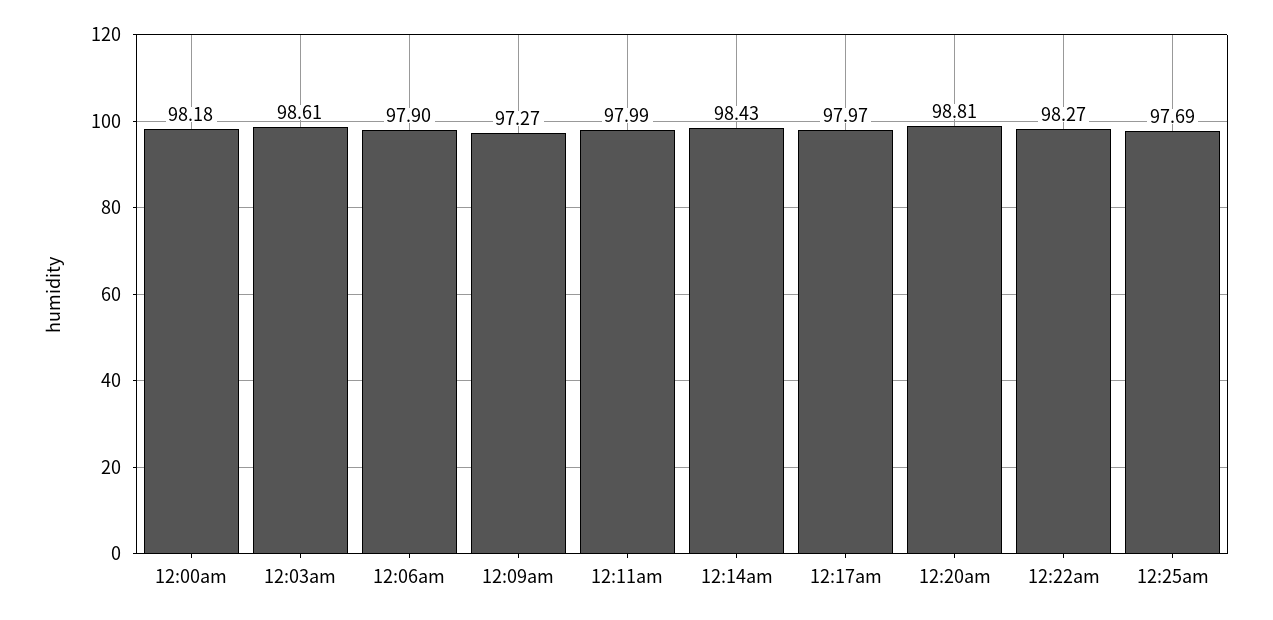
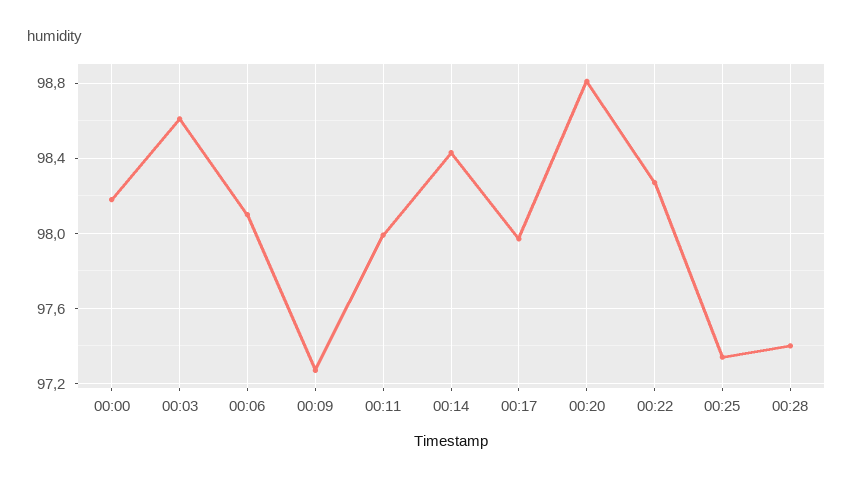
12:06am: 97.9 -> 98.1
12:25am: 97.69 -> 97.35
00:28: none -> 97.4

